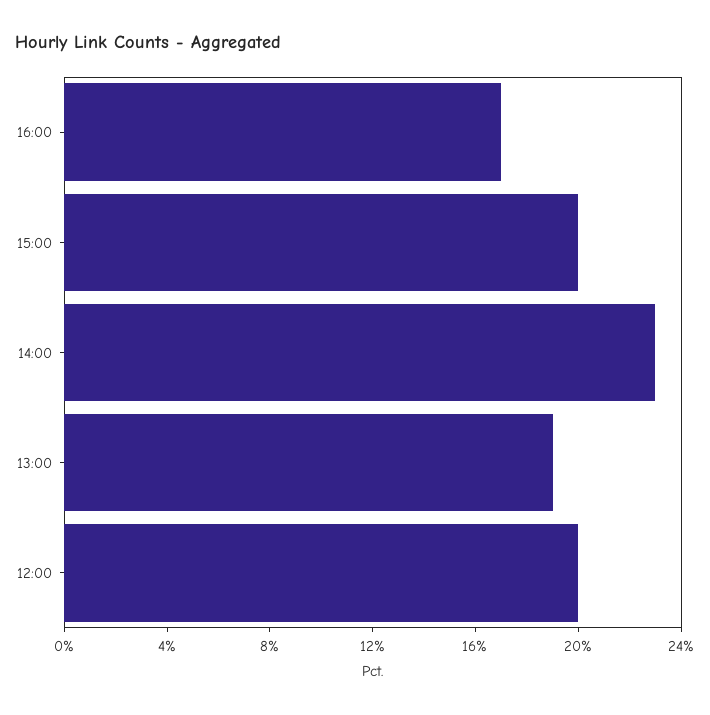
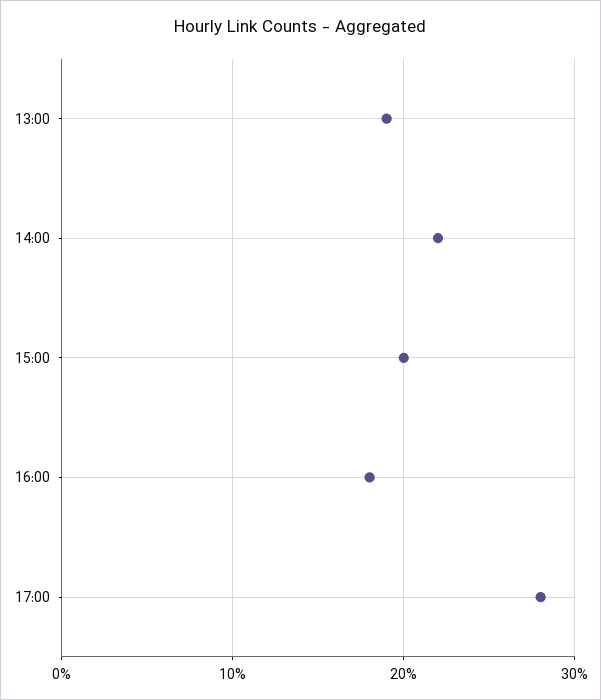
16:00: 17 -> 18
14:00: 23 -> 22
12:00: 20 -> none
17:00: none -> 28

